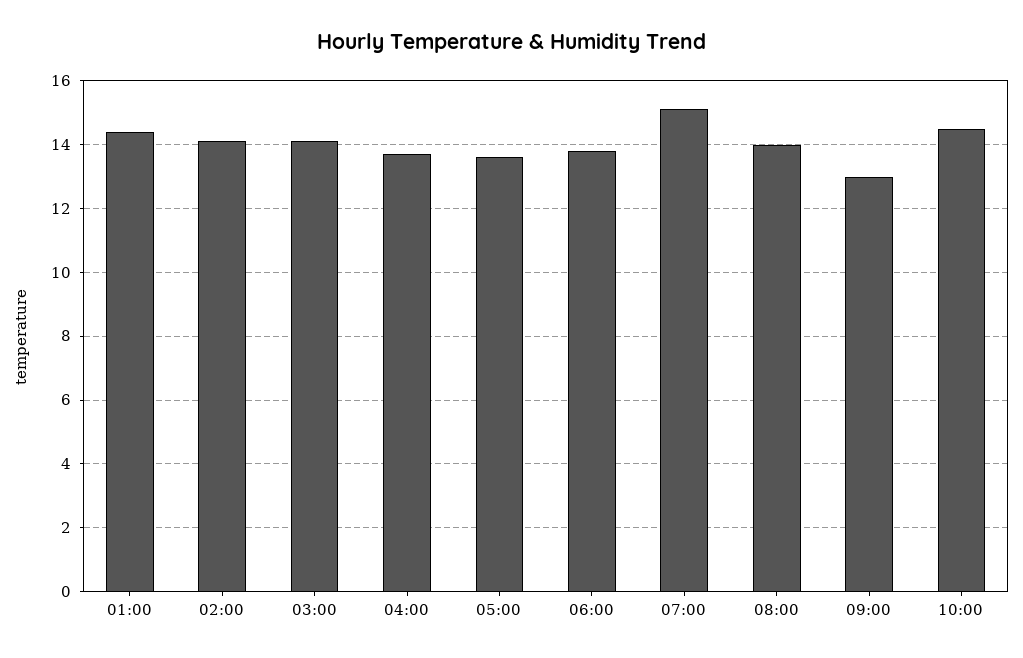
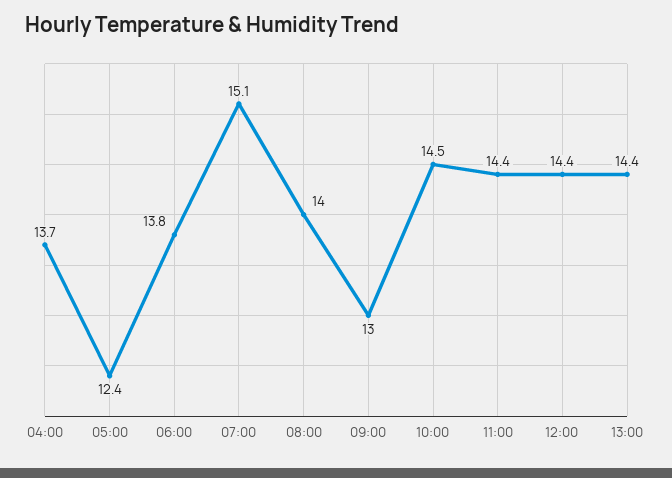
01:00: 14.5 -> none
02:00: 14 -> none
03:00: 14 -> none
05:00: 13.5 -> 12.4
11:00: none -> 14.4
12:00: none -> 14.4
13:00: none -> 14.4

